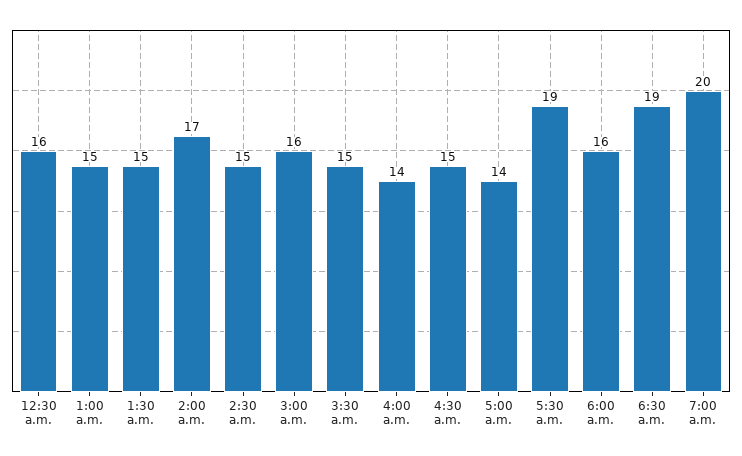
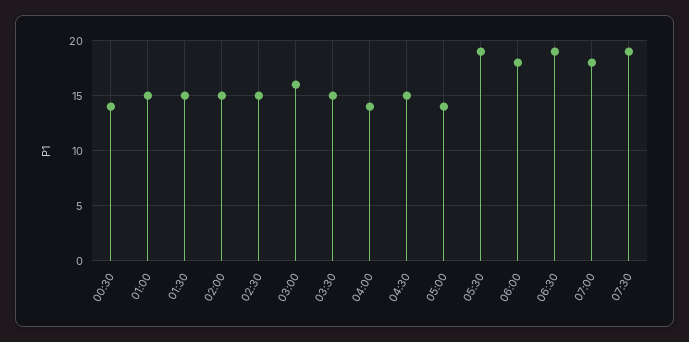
12:30 a.m.: 16 -> 14
2:00 a.m.: 17 -> 15
6:00 a.m.: 16 -> 18
7:00 a.m.: 20 -> 18
07:30: none -> 19

